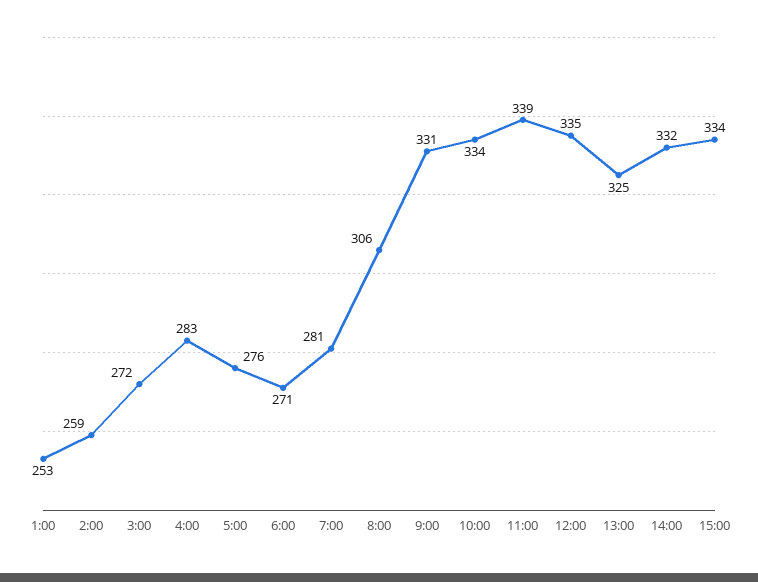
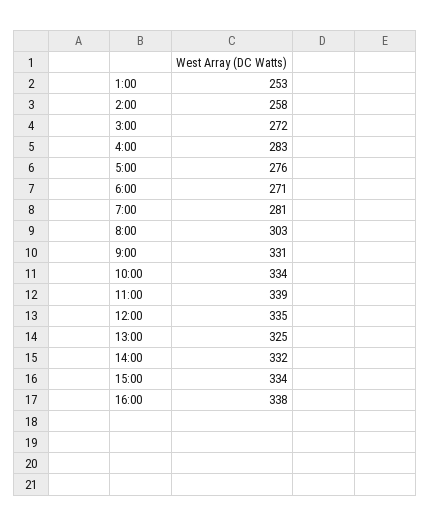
2:00: 259 -> 258
8:00: 306 -> 303
16:00: none -> 338

